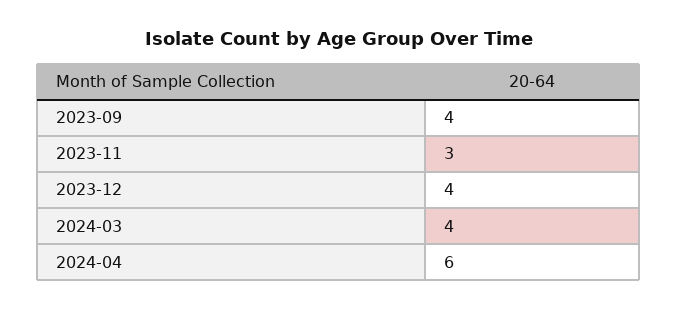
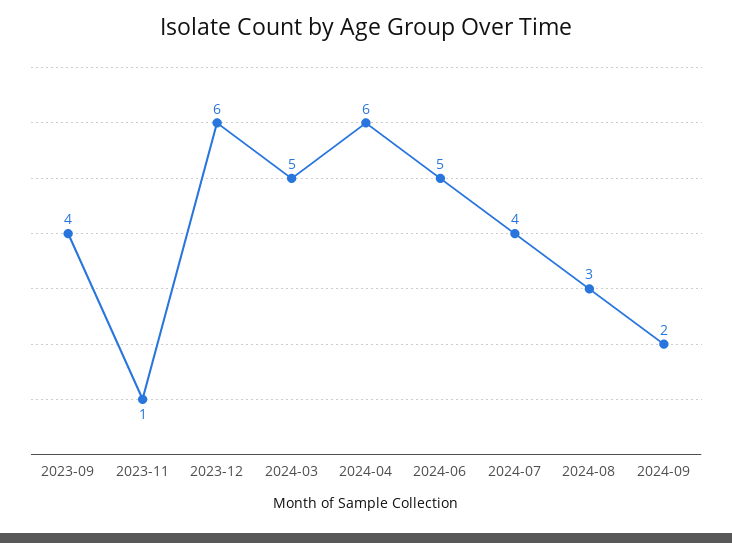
2023-11: 3 -> 1
2023-12: 4 -> 6
2024-03: 4 -> 5
2024-06: none -> 5
2024-07: none -> 4
2024-08: none -> 3
2024-09: none -> 2

